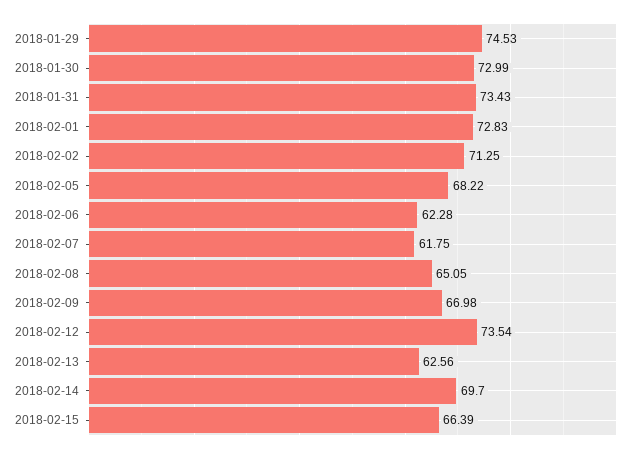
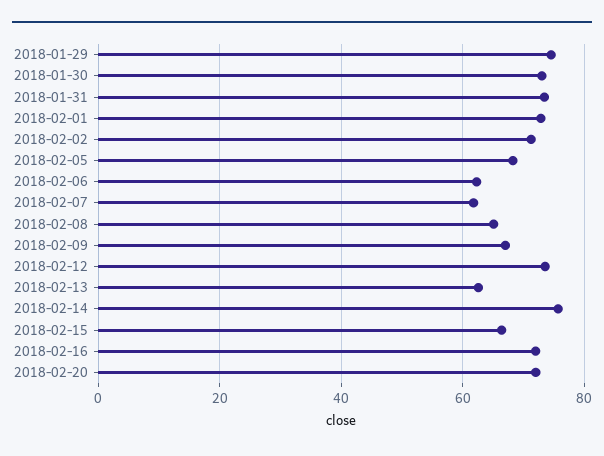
2018-02-14: 69.7 -> 76
2018-02-16: none -> 72
2018-02-20: none -> 72

